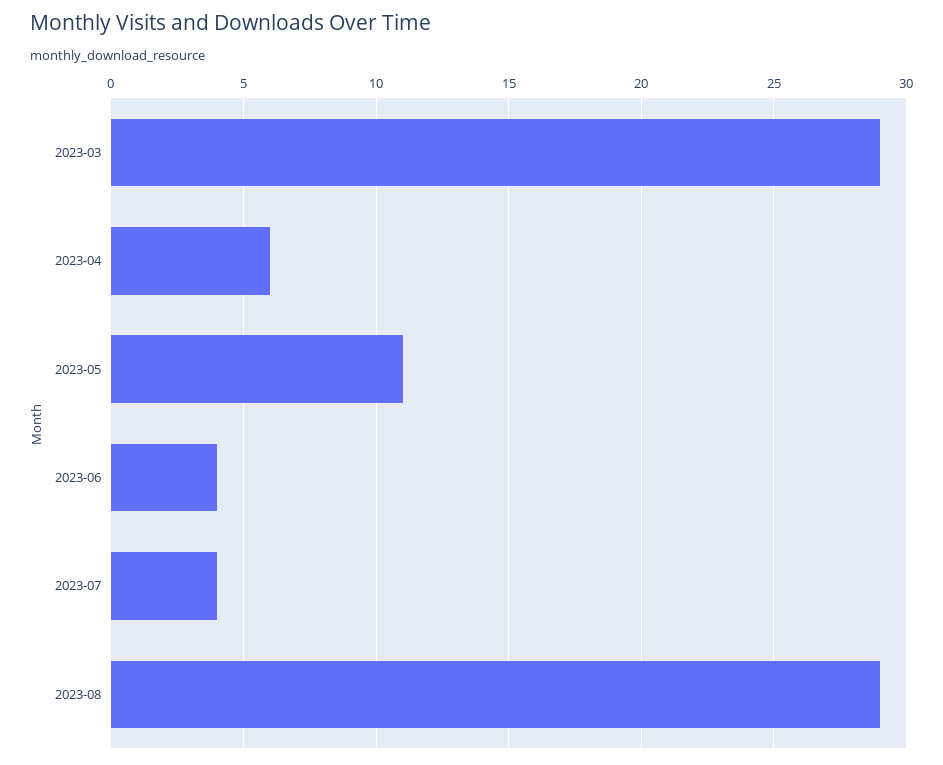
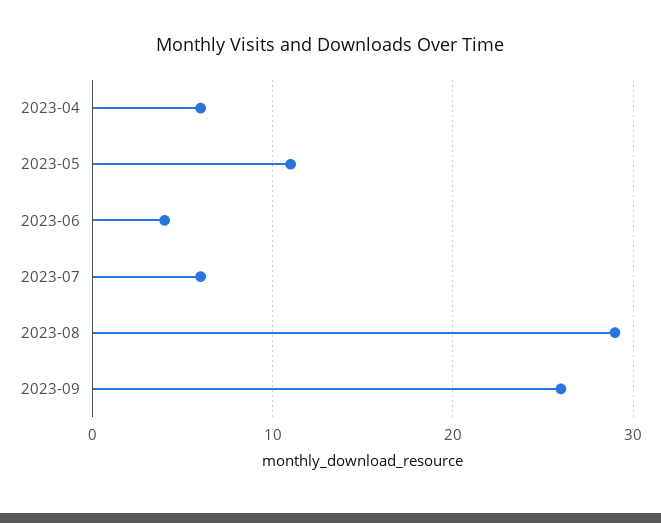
2023-03: 29 -> none
2023-07: 4 -> 6
2023-09: none -> 26

